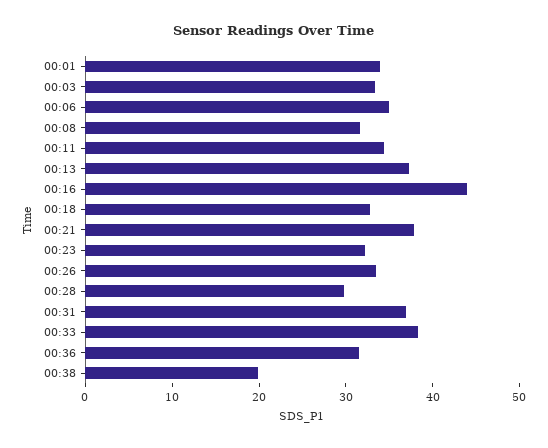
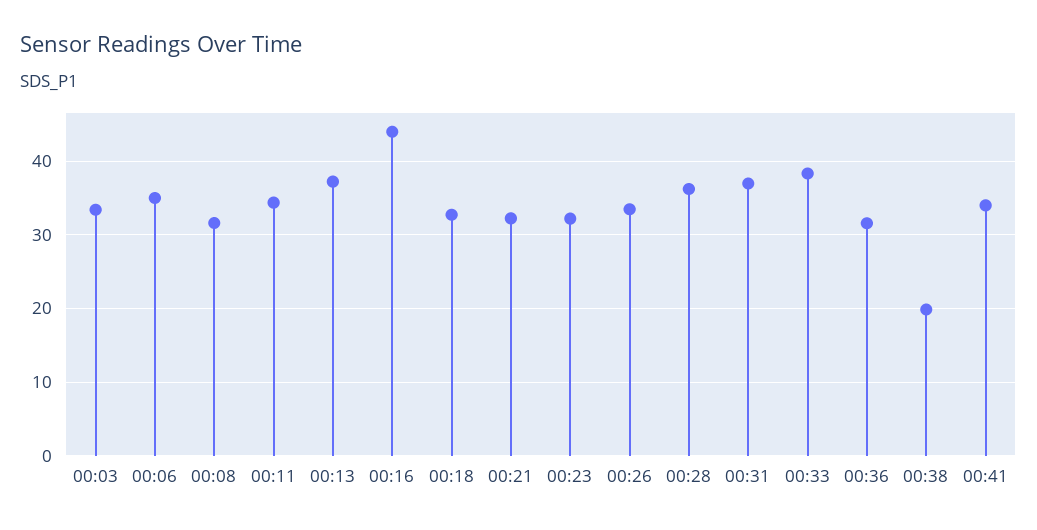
00:01: 34 -> none
00:21: 38 -> 32
00:28: 30 -> 36
00:41: none -> 34

